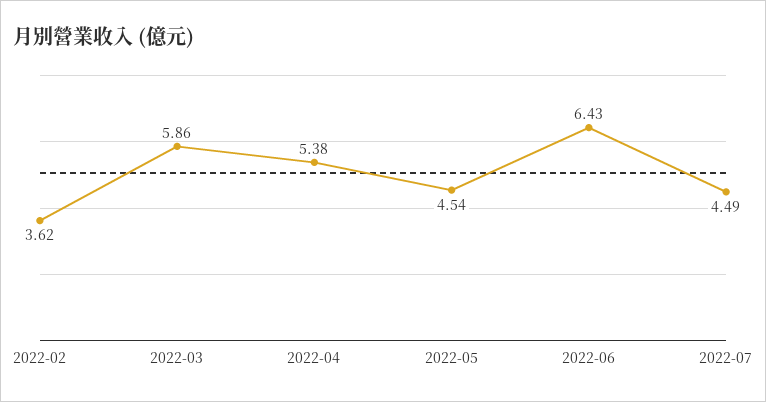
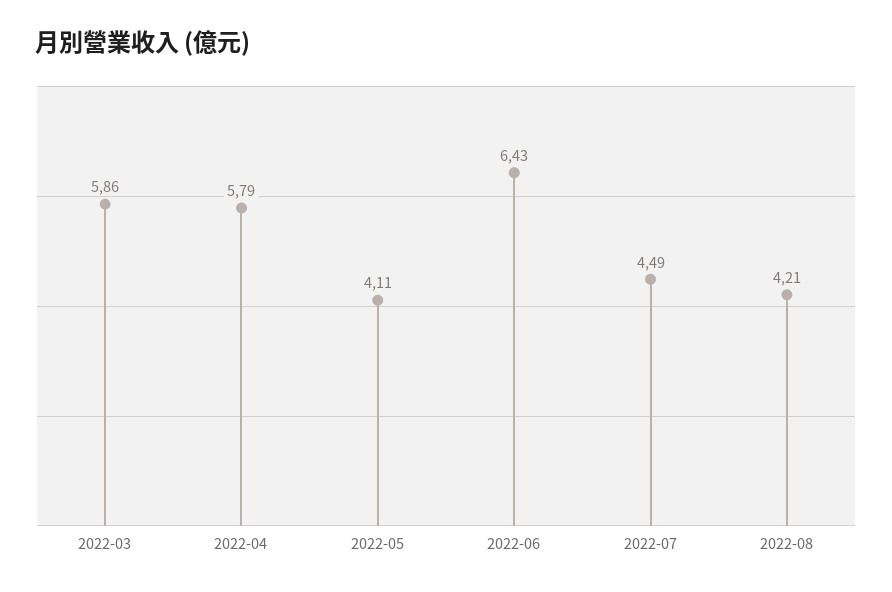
2022-02: 3.62 -> none
2022-04: 5.38 -> 5.79
2022-05: 4.54 -> 4.11
2022-08: none -> 4.21

